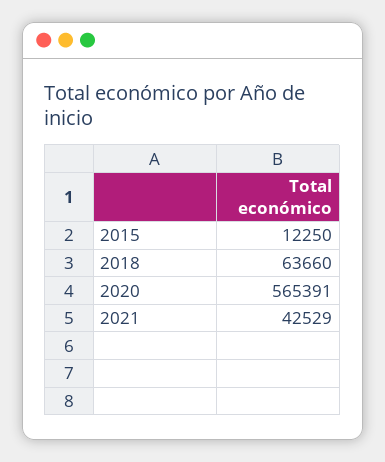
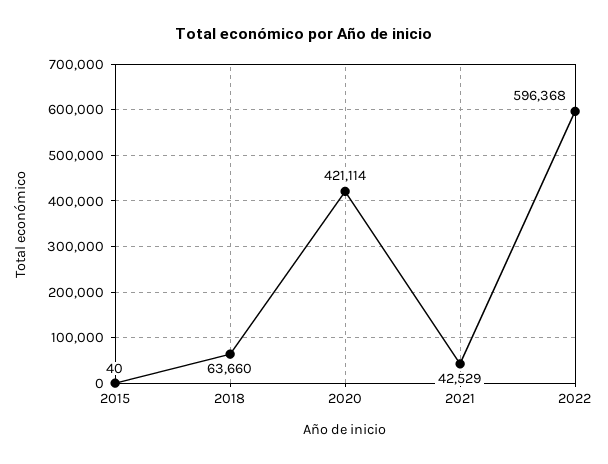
2015: 12250 -> 40
2020: 565391 -> 421114
2022: none -> 596368

